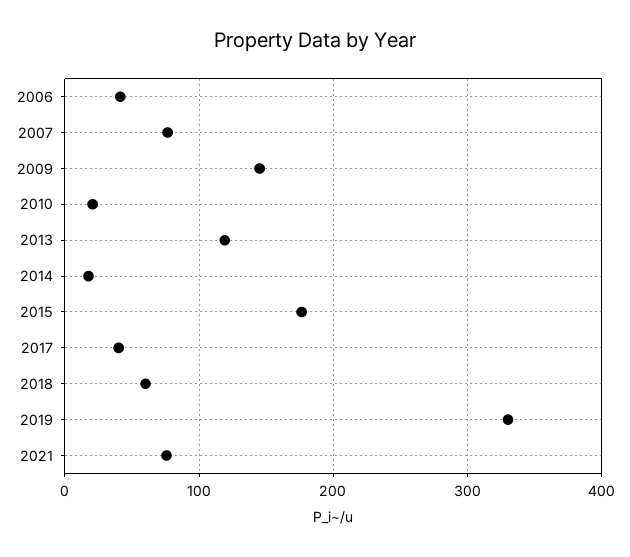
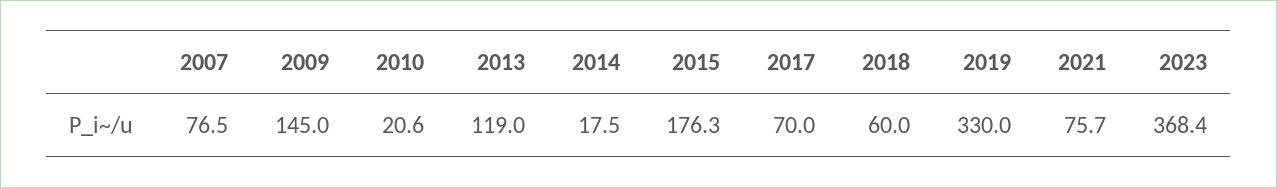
2006: 40 -> none
2017: 40 -> 70
2023: none -> 368.4

